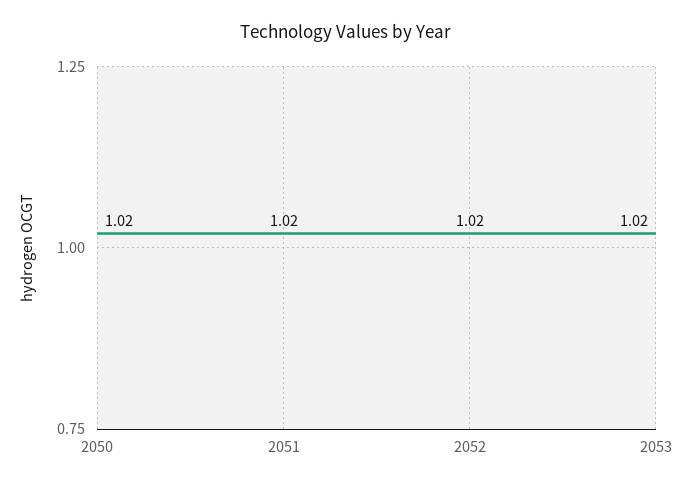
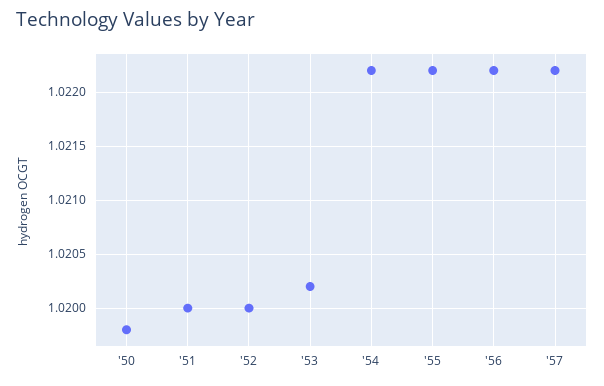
2050: 1.02 -> 1.0198
2053: 1.02 -> 1.0202
'54: none -> 1.0222
'55: none -> 1.0222
'56: none -> 1.0222
'57: none -> 1.0222

